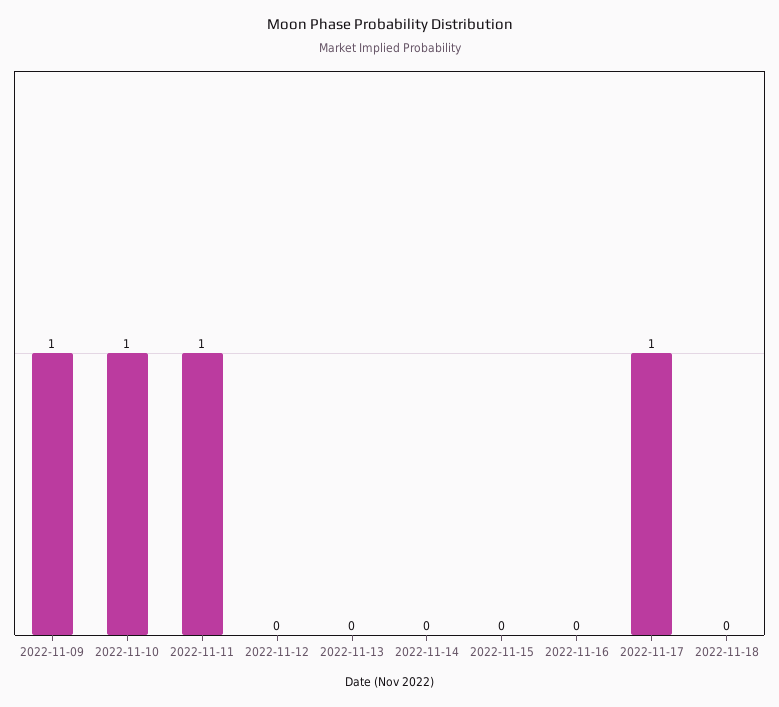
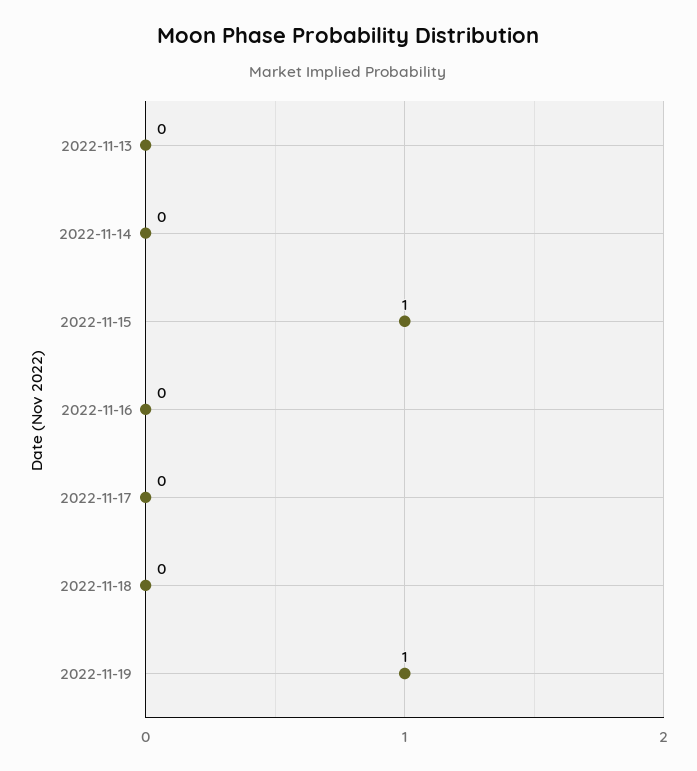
2022-11-09: 1 -> none
2022-11-10: 1 -> none
2022-11-11: 1 -> none
2022-11-12: 0 -> none
2022-11-15: 0 -> 1
2022-11-17: 1 -> 0
2022-11-19: none -> 1

